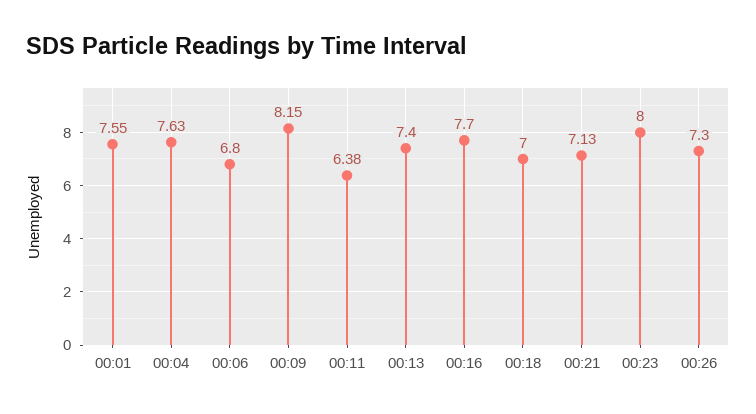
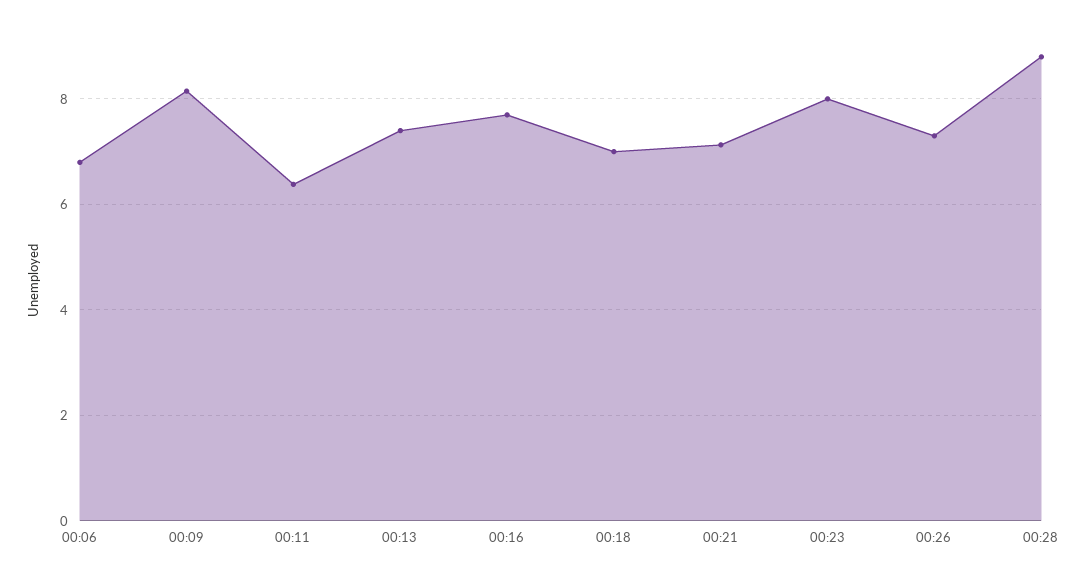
00:01: 7.55 -> none
00:04: 7.63 -> none
00:28: none -> 8.8

